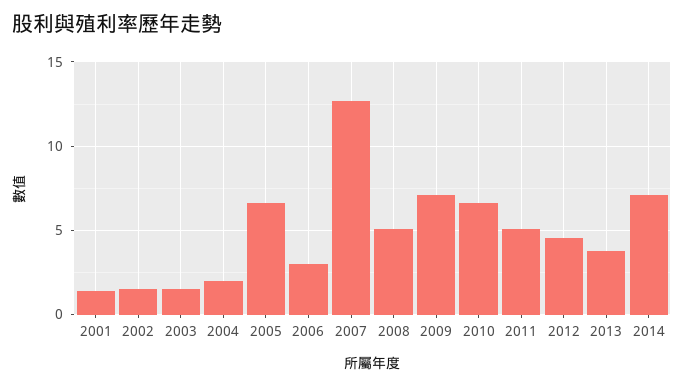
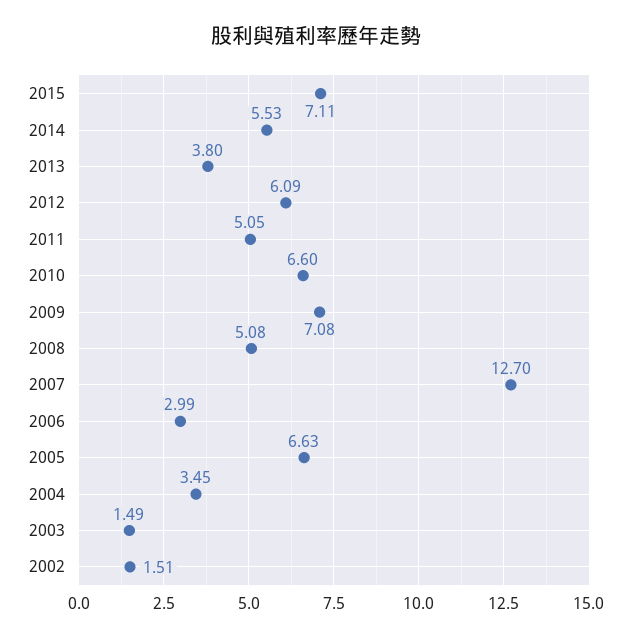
2001: 1.5 -> none
2004: 2 -> 3.45
2012: 4.5 -> 6.09
2014: 7 -> 5.53
2015: none -> 7.11

